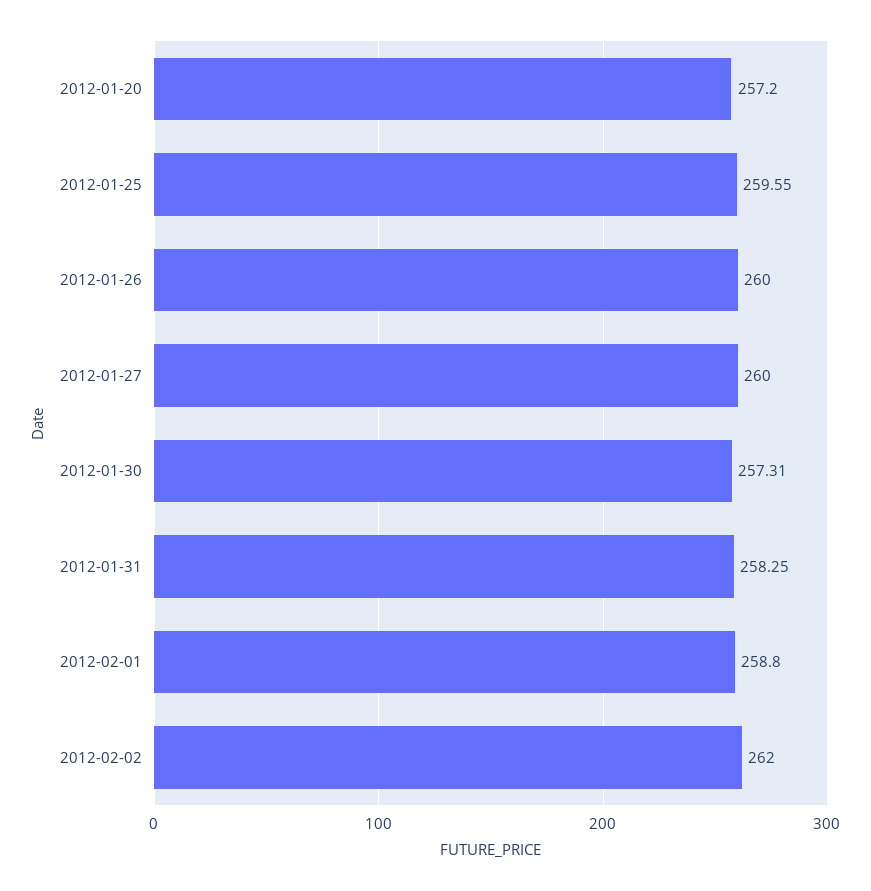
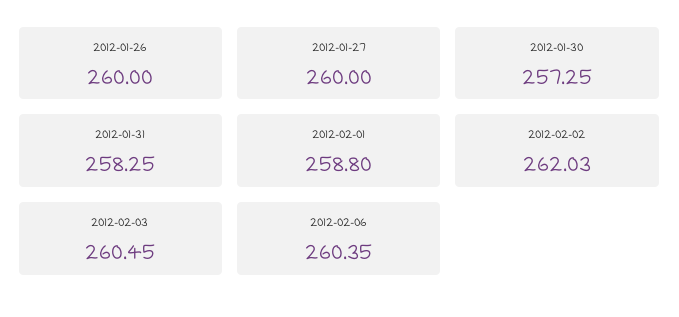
2012-01-20: 257.2 -> none
2012-01-25: 259.55 -> none
2012-01-30: 257.31 -> 257.25
2012-02-02: 262 -> 262.03
2012-02-03: none -> 260.45
2012-02-06: none -> 260.35

